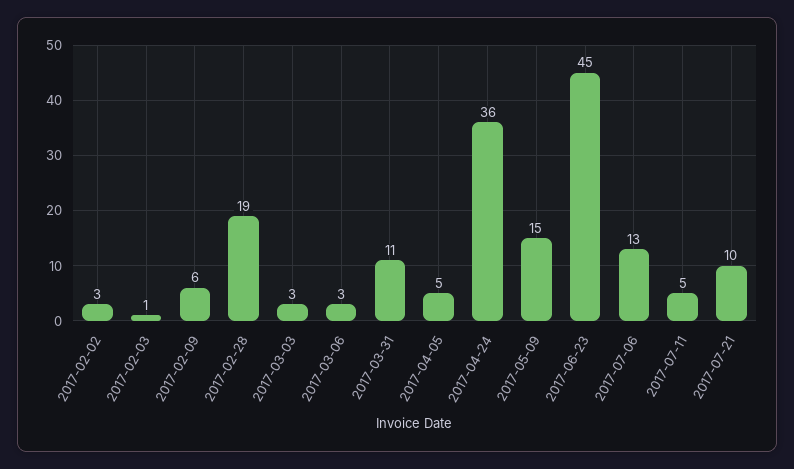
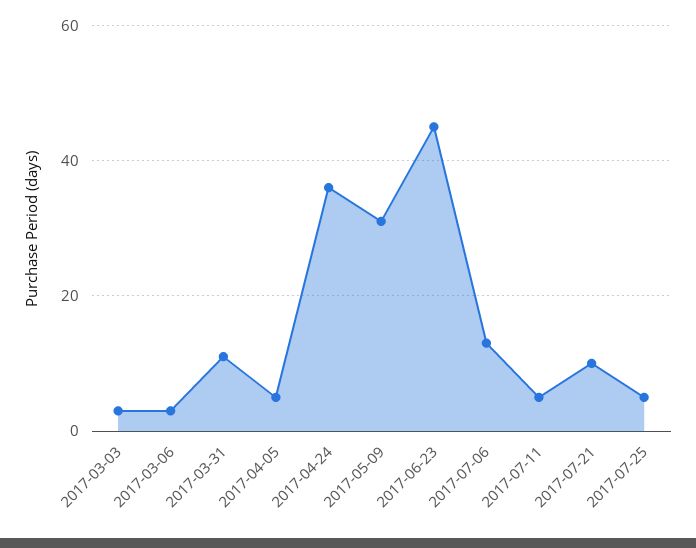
2017-02-02: 3 -> none
2017-02-03: 1 -> none
2017-02-09: 6 -> none
2017-02-28: 19 -> none
2017-05-09: 15 -> 30
2017-07-25: none -> 5

